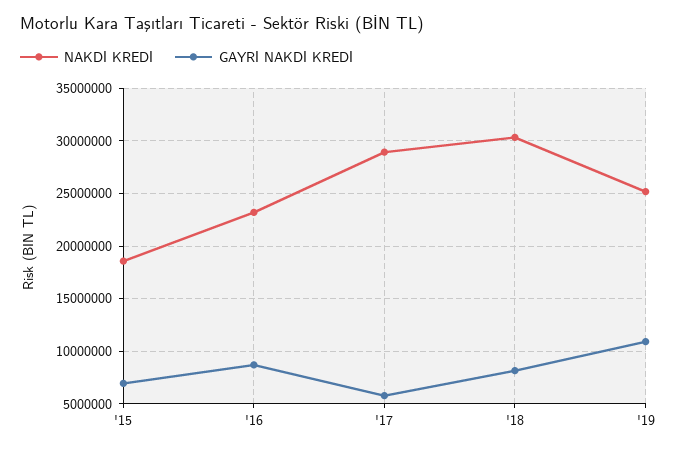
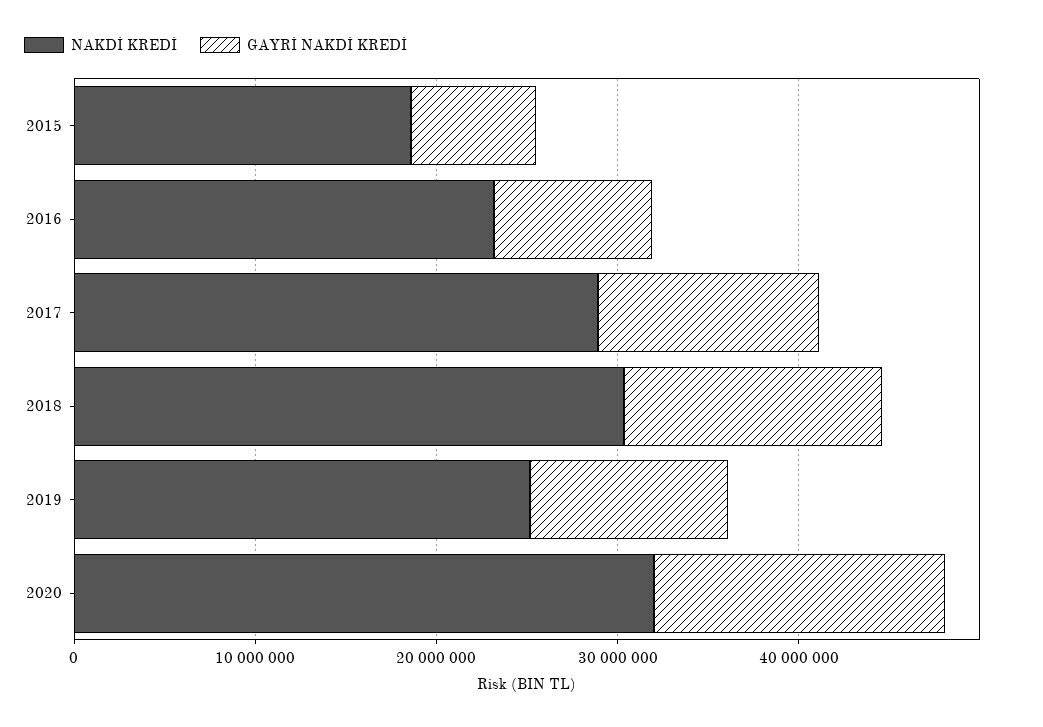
GAYRİ NAKDİ KREDİ, '17: 6000000 -> 12000000
GAYRİ NAKDİ KREDİ, '18: 8000000 -> 14000000
NAKDİ KREDİ, 2020: none -> 32000000
GAYRİ NAKDİ KREDİ, 2020: none -> 16000000

